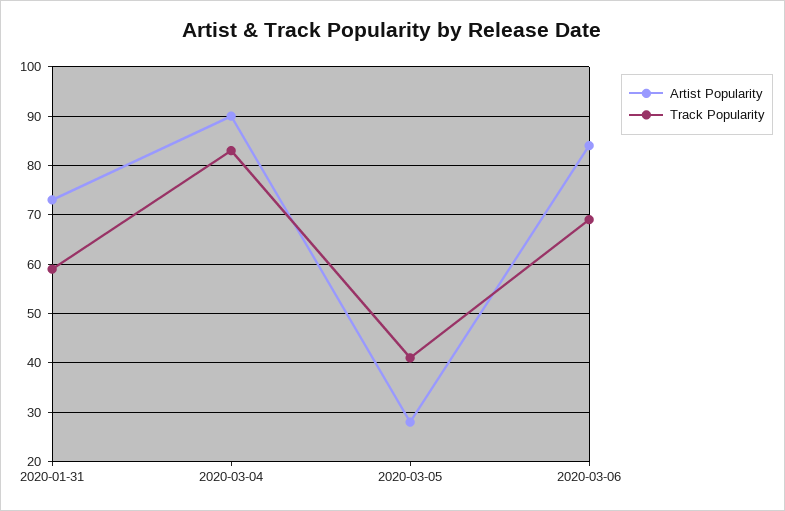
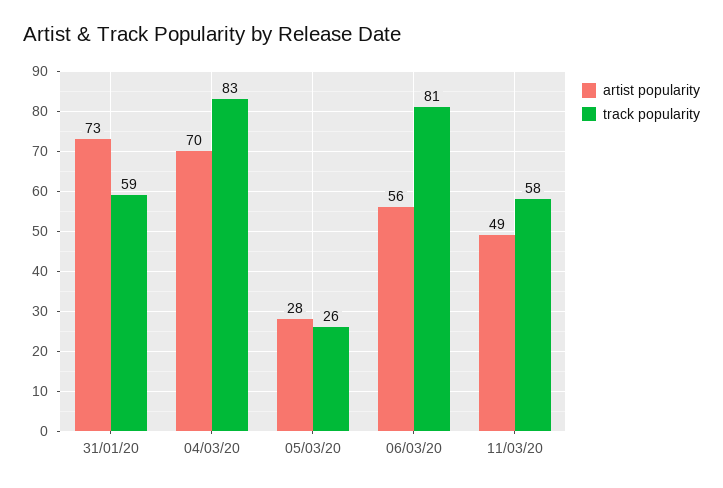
Artist Popularity, 2020-03-04: 90 -> 70
Track Popularity, 2020-03-05: 40 -> 26
Artist Popularity, 2020-03-06: 85 -> 56
Track Popularity, 2020-03-06: 70 -> 81
Artist Popularity, 11/03/20: none -> 49
Track Popularity, 11/03/20: none -> 58

